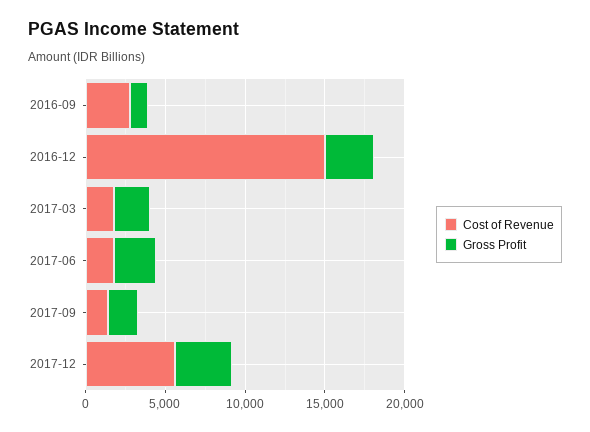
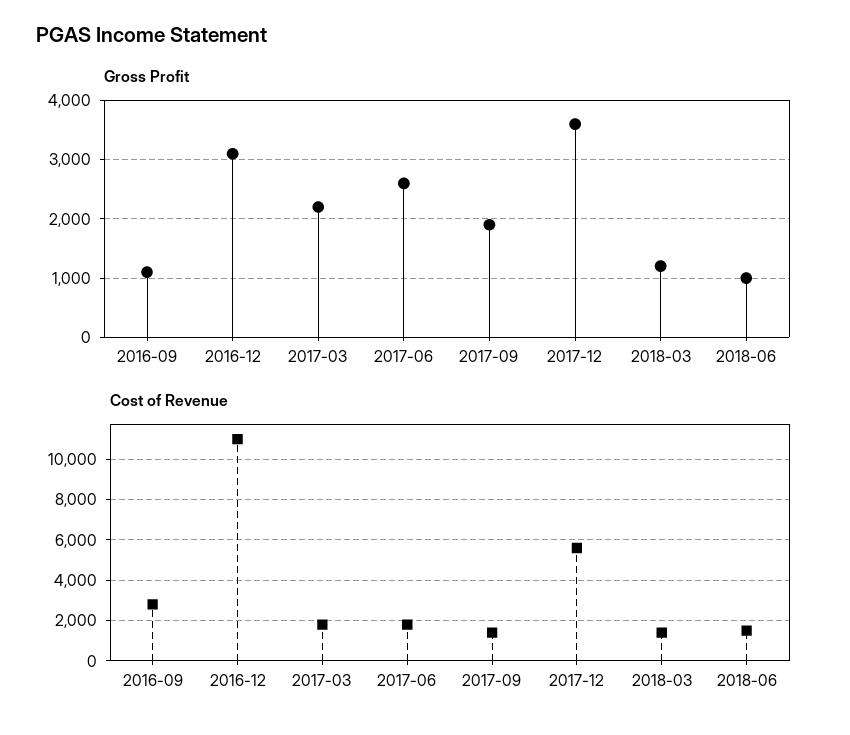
Cost of Revenue, 2016-12: 15000 -> 11000
Gross Profit, 2018-03: none -> 1200
Gross Profit, 2018-06: none -> 1000
Cost of Revenue, 2018-03: none -> 1500
Cost of Revenue, 2018-06: none -> 1500

